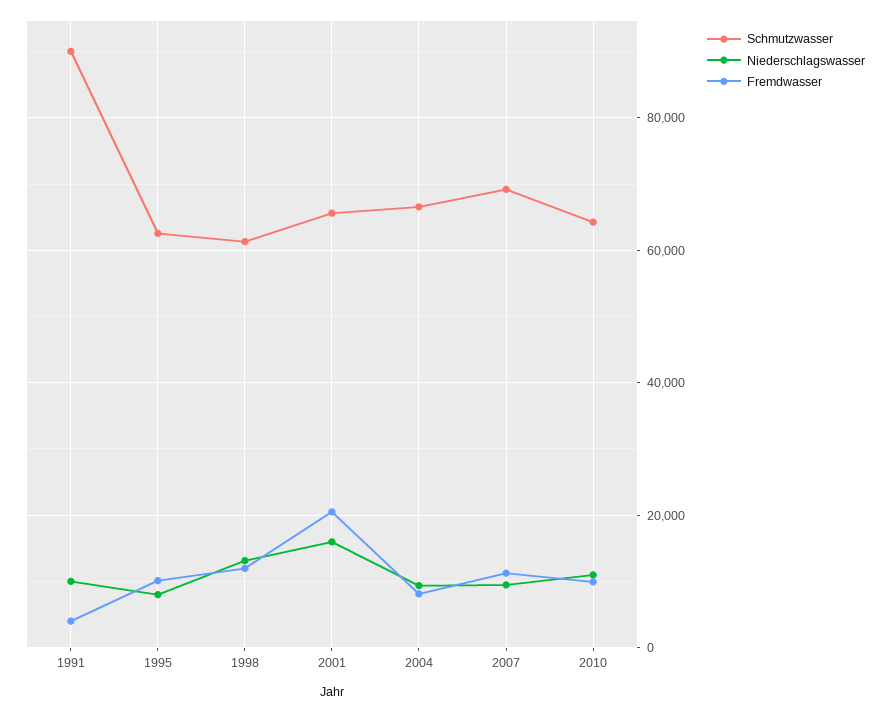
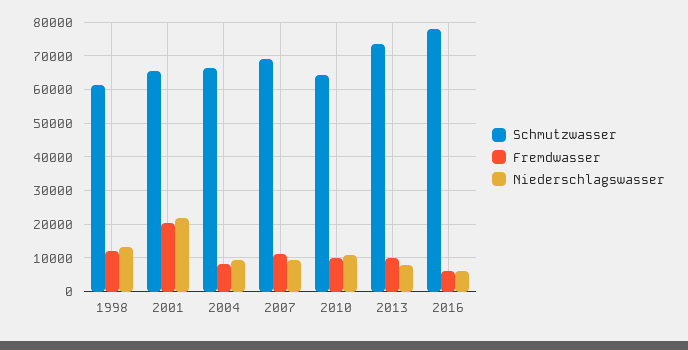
Schmutzwasser, 1991: 90000 -> none
Niederschlagswasser, 1991: 10000 -> none
Fremdwasser, 1991: 4000 -> none
Schmutzwasser, 1995: 62000 -> none
Niederschlagswasser, 1995: 8000 -> none
Fremdwasser, 1995: 10000 -> none
Niederschlagswasser, 2001: 16000 -> 22000
Schmutzwasser, 2013: none -> 74000
Fremdwasser, 2013: none -> 10000
Niederschlagswasser, 2013: none -> 8000
Schmutzwasser, 2016: none -> 78000
Fremdwasser, 2016: none -> 6000
Niederschlagswasser, 2016: none -> 6000

